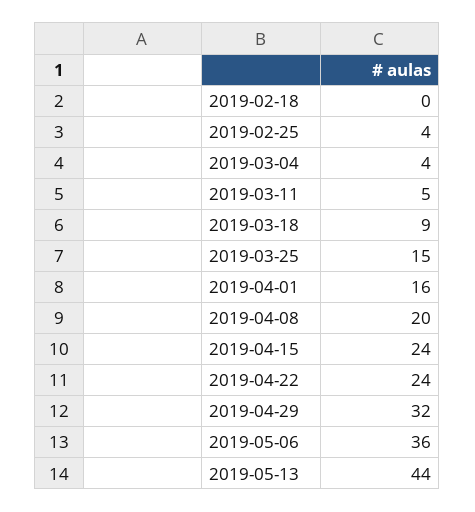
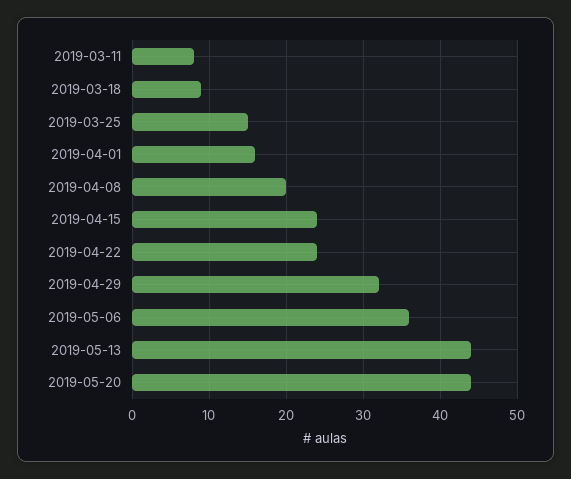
2019-02-18: 0 -> none
2019-02-25: 4 -> none
2019-03-04: 4 -> none
2019-03-11: 5 -> 8
2019-05-20: none -> 44

